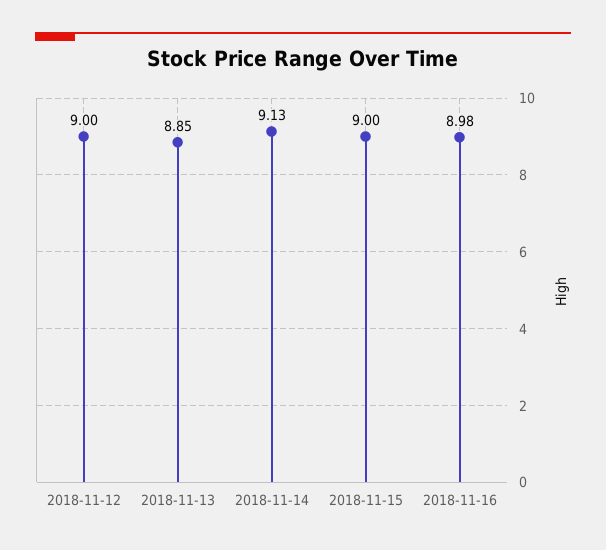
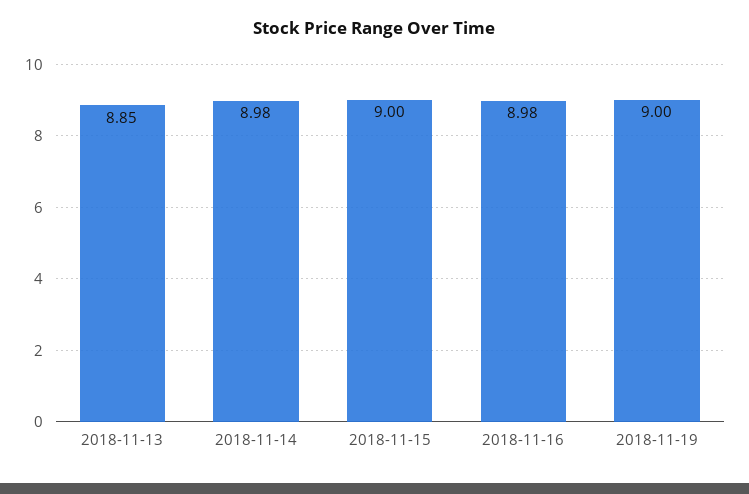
2018-11-12: 9 -> none
2018-11-14: 9.13 -> 8.98
2018-11-19: none -> 9

